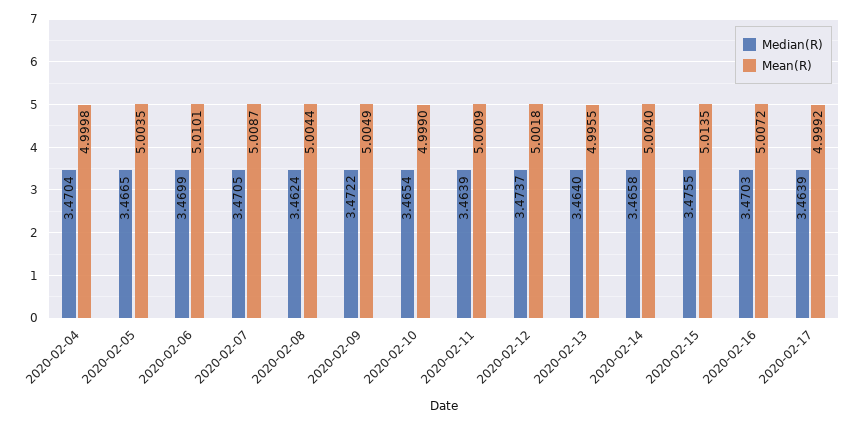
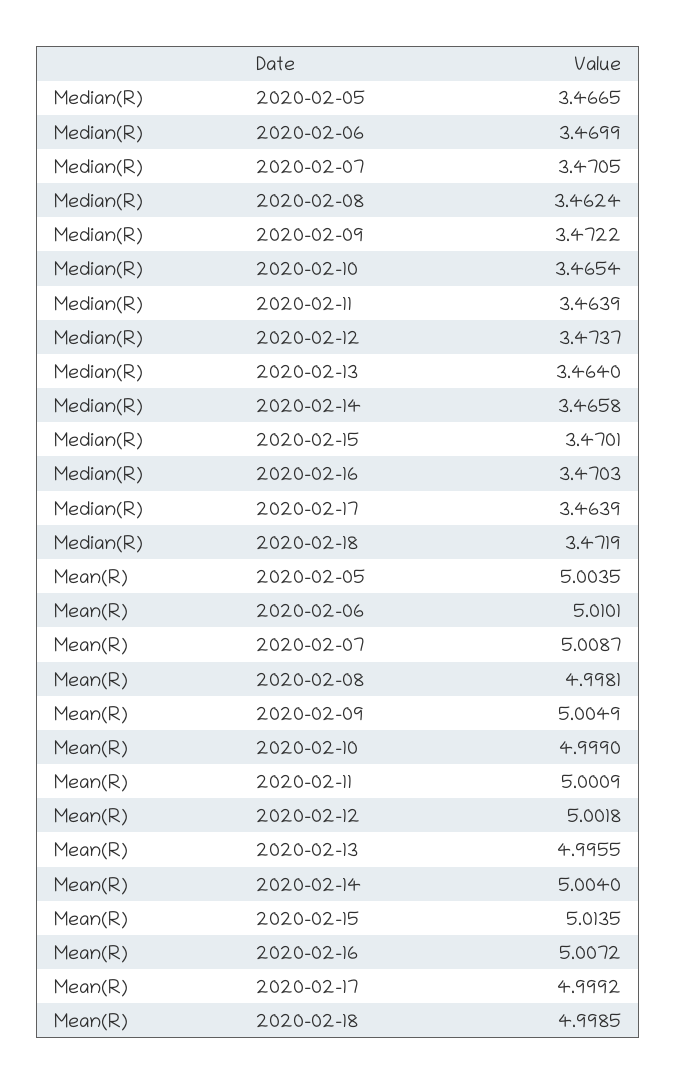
Median(R), 2020-02-04: 3.4704 -> none
Mean(R), 2020-02-04: 4.9998 -> none
Mean(R), 2020-02-08: 5.0044 -> 4.9981
Median(R), 2020-02-15: 3.4755 -> 3.4701
Median(R), 2020-02-18: none -> 3.4719
Mean(R), 2020-02-18: none -> 4.9985

